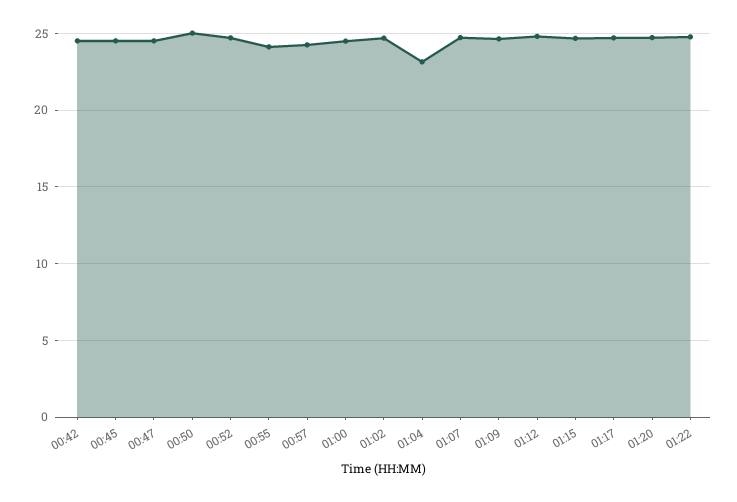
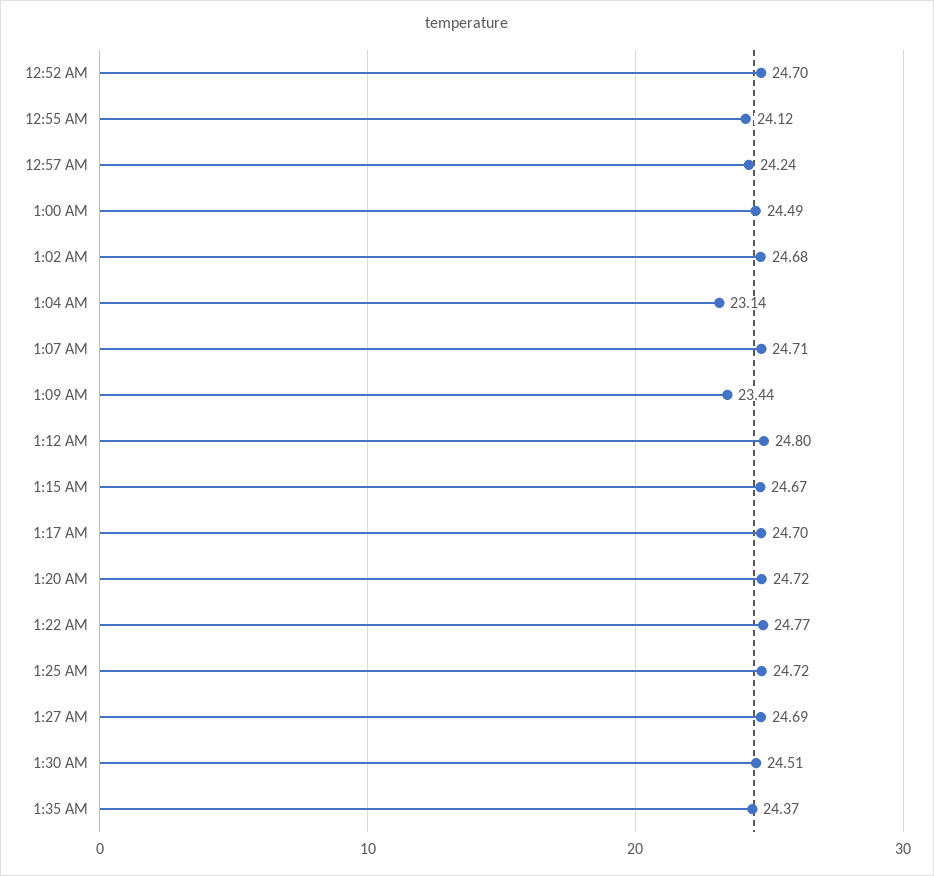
00:42: 24.5 -> none
00:45: 24.5 -> none
00:47: 24.5 -> none
00:50: 25 -> none
01:09: 24.5 -> 23.44
1:25 AM: none -> 24.72
1:27 AM: none -> 24.69
1:30 AM: none -> 24.51
1:35 AM: none -> 24.37

